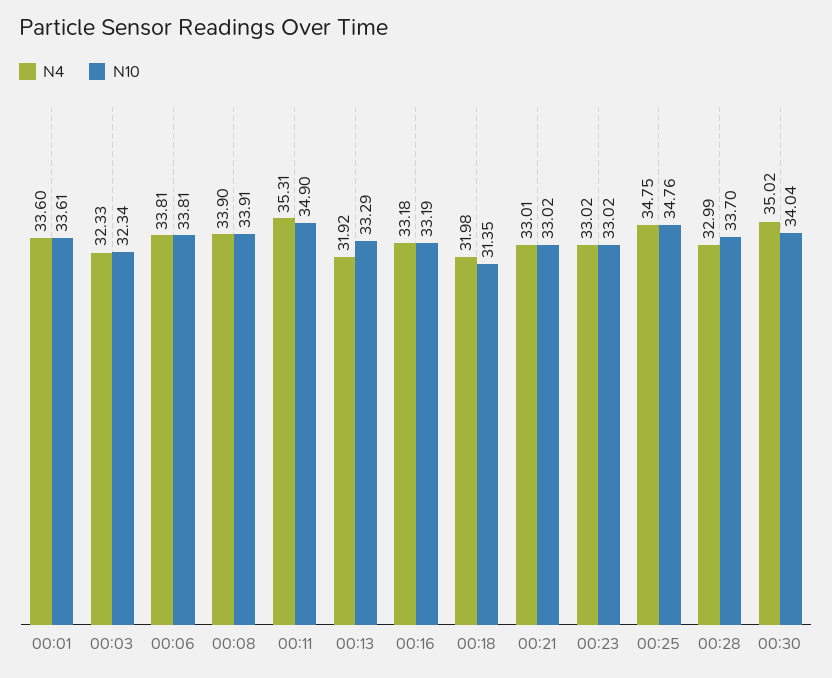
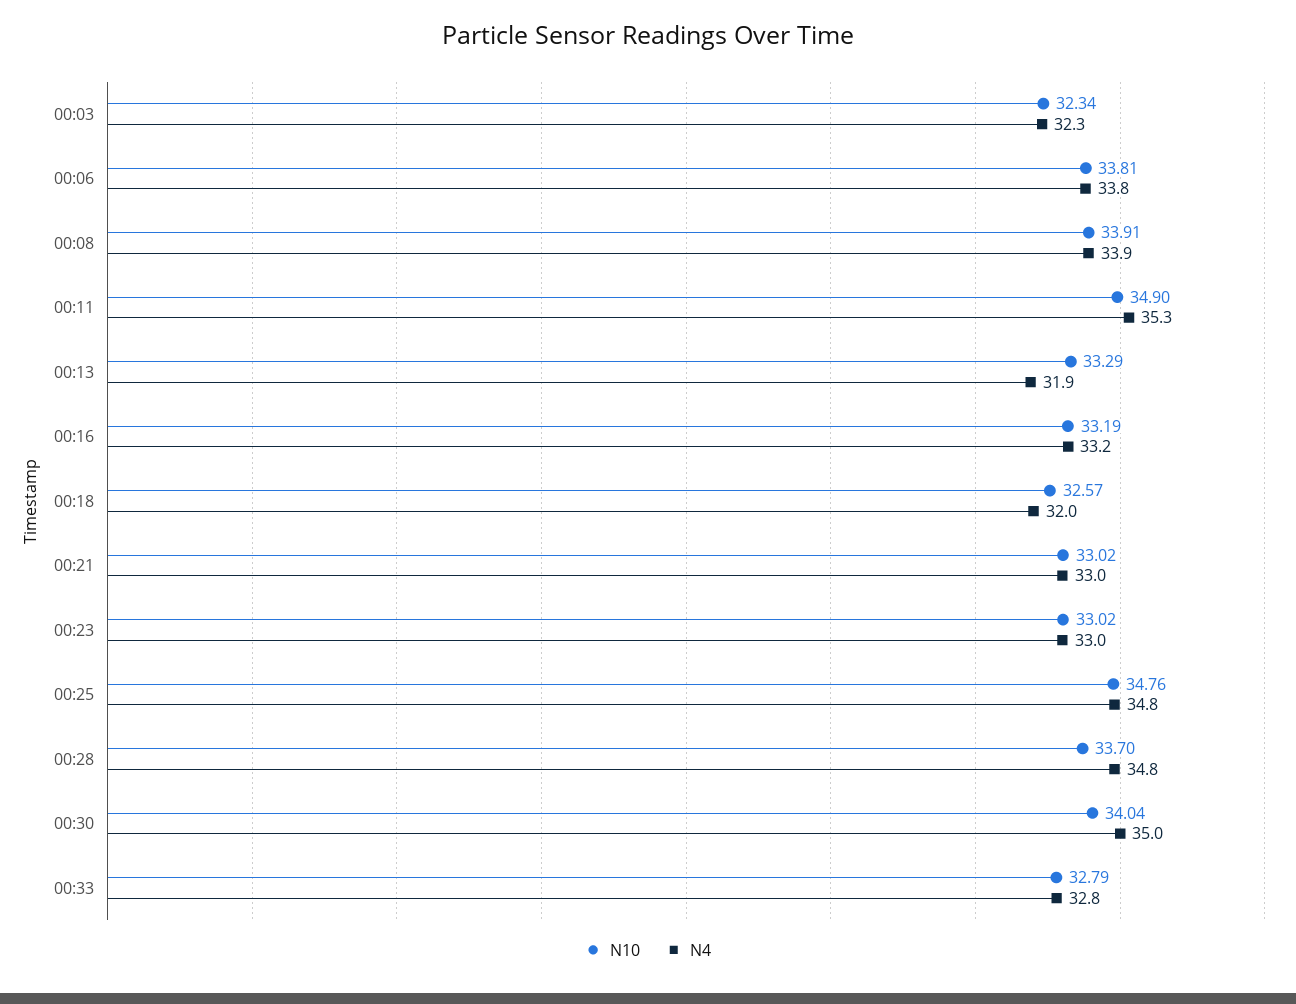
N4, 00:01: 33.6 -> none
N10, 00:01: 33.61 -> none
N10, 00:18: 31.35 -> 32.57
N4, 00:28: 32.99 -> 34.8
N10, 00:33: none -> 32.79
N4, 00:33: none -> 32.8

